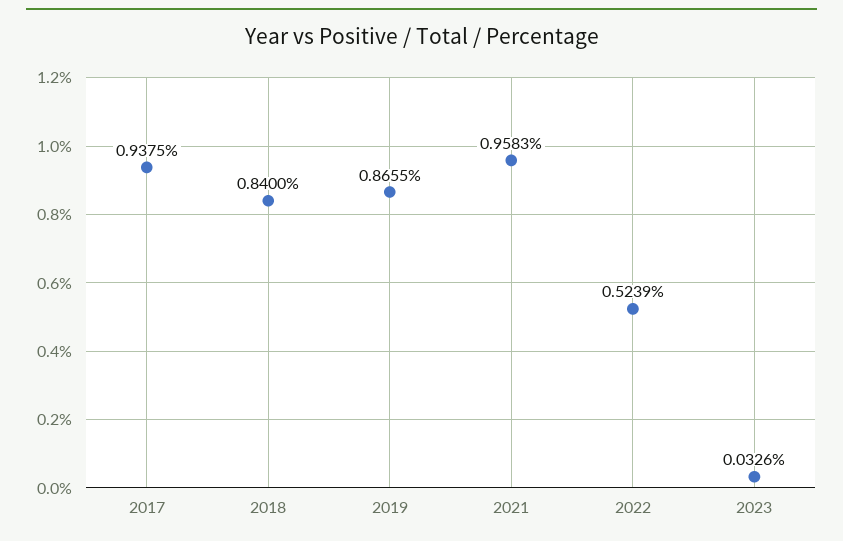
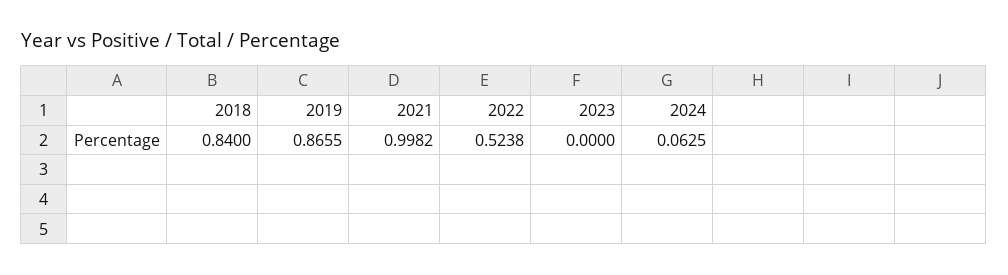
2017: 0.9375 -> none
2021: 0.9583 -> 0.9982
2022: 0.5239 -> 0.5238
2023: 0.0326 -> 0
2024: none -> 0.0625

